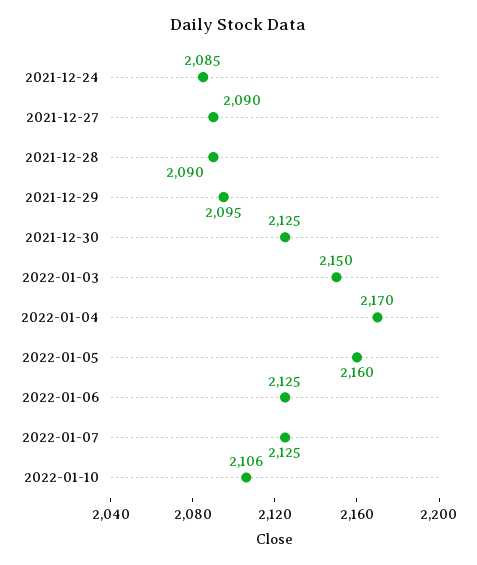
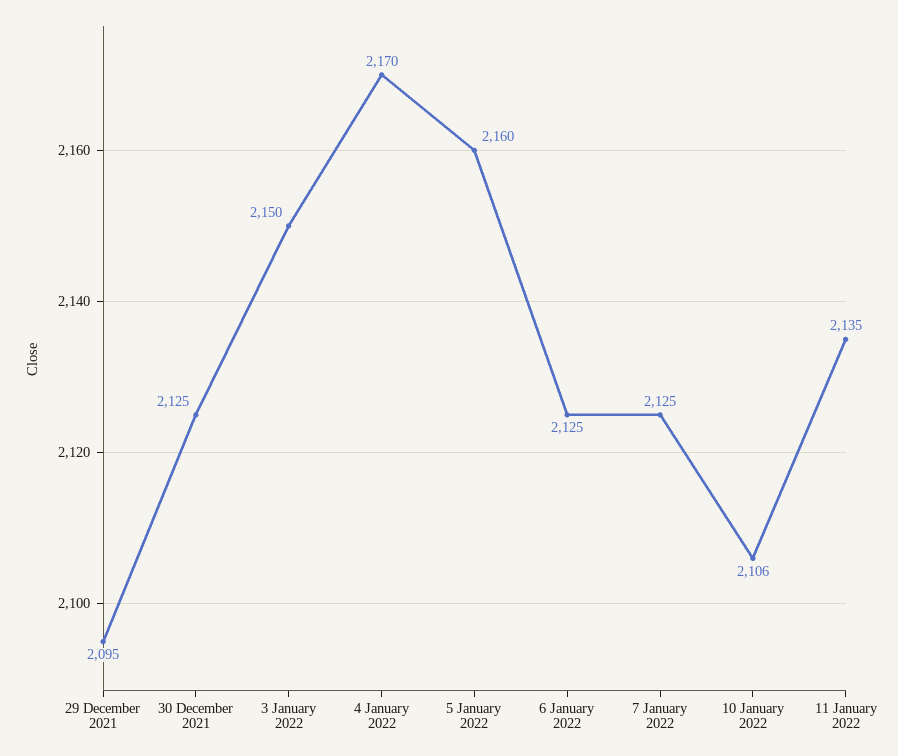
2021-12-24: 2085 -> none
2021-12-27: 2090 -> none
2021-12-28: 2090 -> none
11 January 2022: none -> 2135

